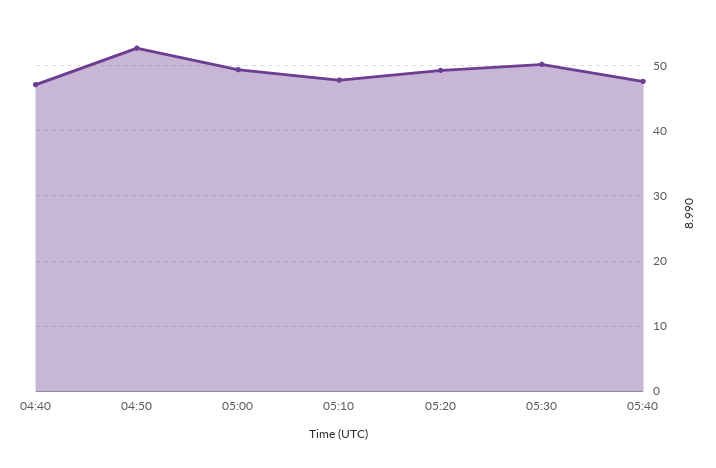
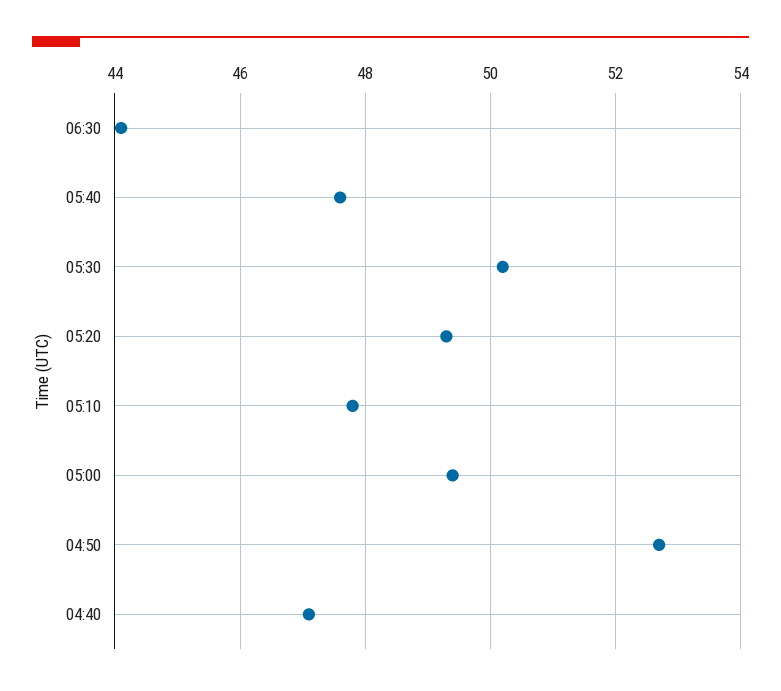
06:30: none -> 44

